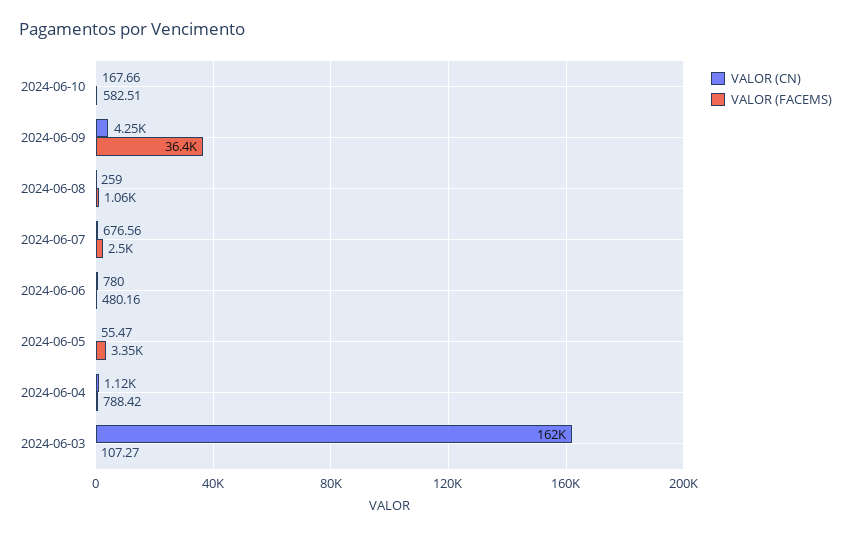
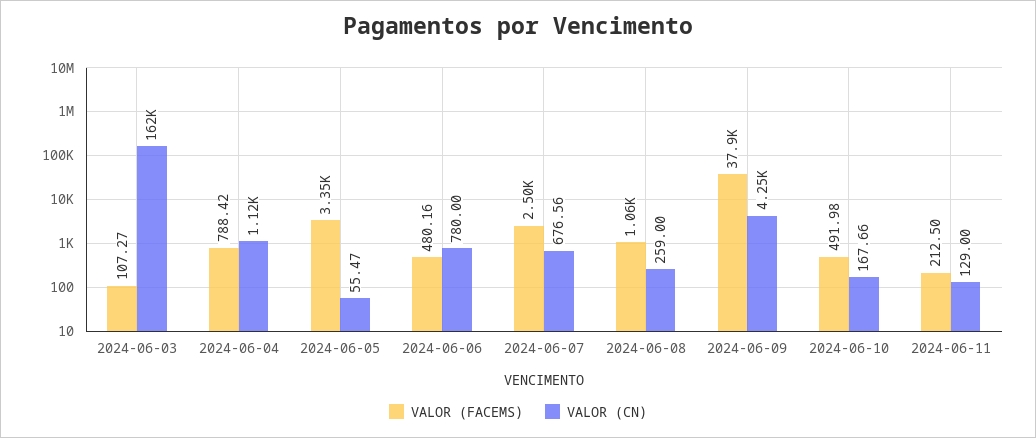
VALOR (FACEMS), 2024-06-10: 582.51 -> 491.98
VALOR (FACEMS), 2024-06-09: 36400 -> 37900
VALOR (FACEMS), 2024-06-11: none -> 212.5
VALOR (CN), 2024-06-11: none -> 129

